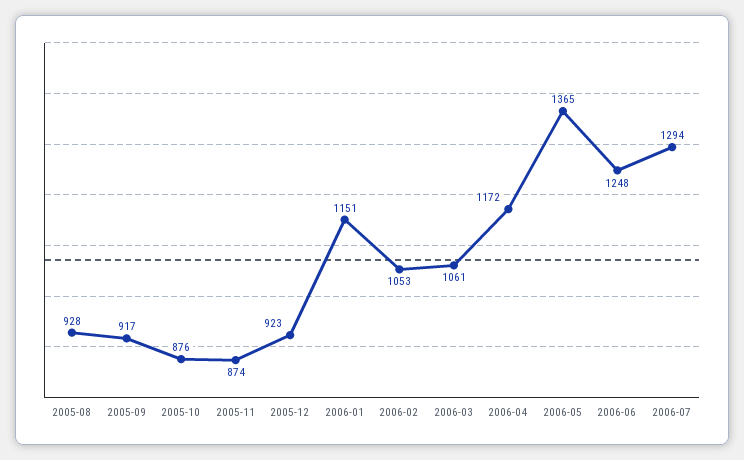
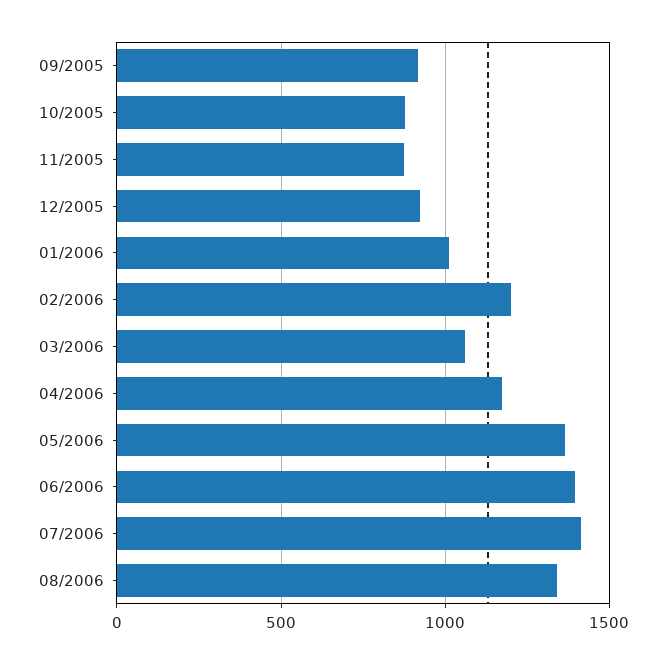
2005-08: 928 -> none
2006-01: 1151 -> 1000
2006-02: 1053 -> 1200
2006-06: 1248 -> 1400
2006-07: 1294 -> 1400
08/2006: none -> 1350

